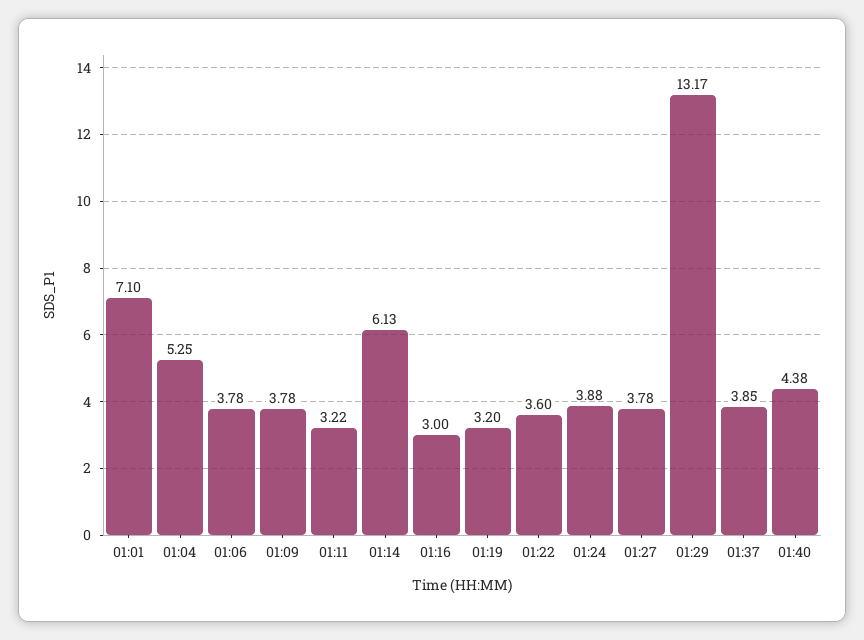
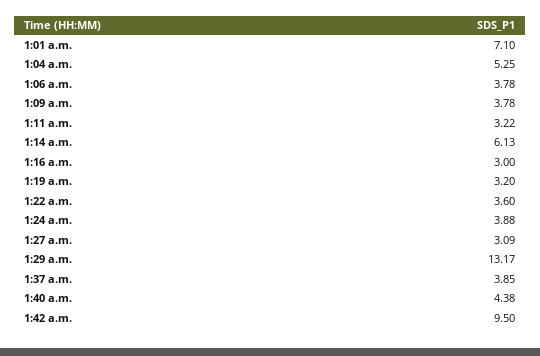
01:27: 3.78 -> 3.09
1:42 a.m.: none -> 9.5

